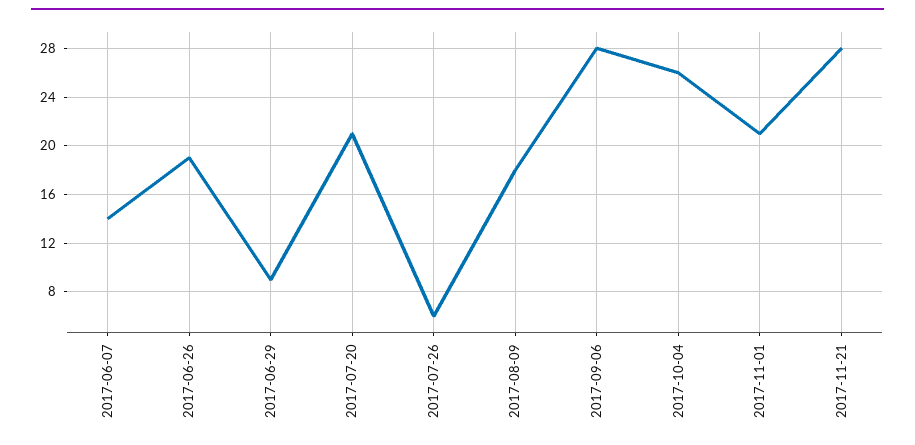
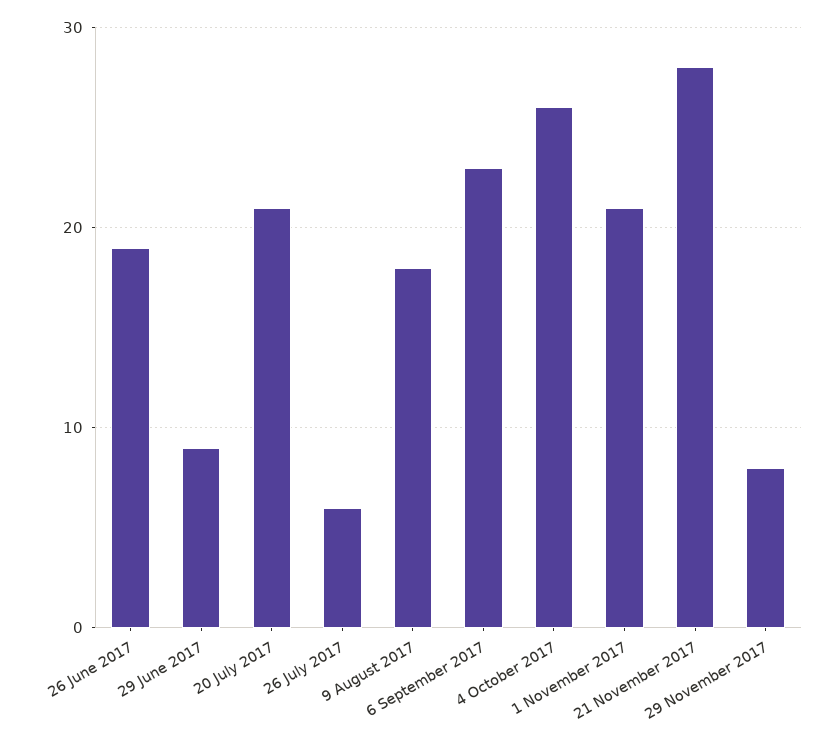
2017-06-07: 14 -> none
2017-09-06: 28 -> 23
29 November 2017: none -> 8

